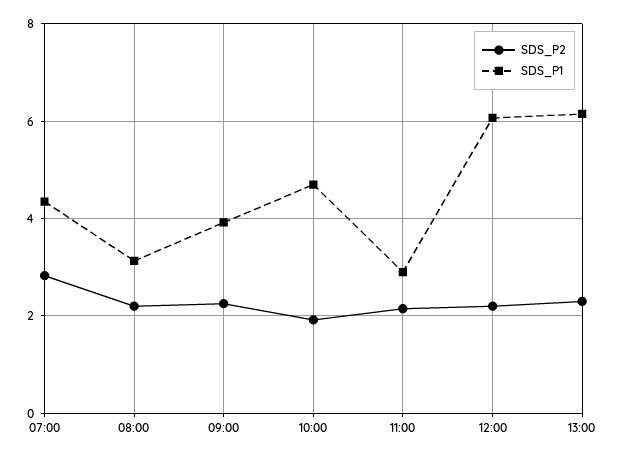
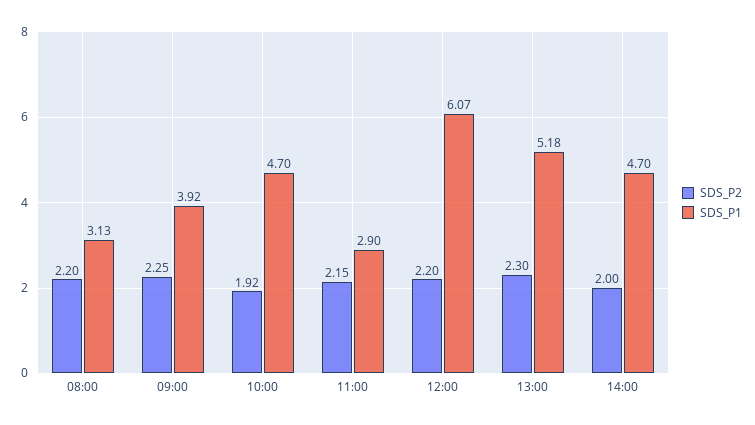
SDS_P2, 07:00: 2.8 -> none
SDS_P1, 07:00: 4.4 -> none
SDS_P1, 13:00: 6.2 -> 5.18
SDS_P2, 14:00: none -> 2
SDS_P1, 14:00: none -> 4.7

